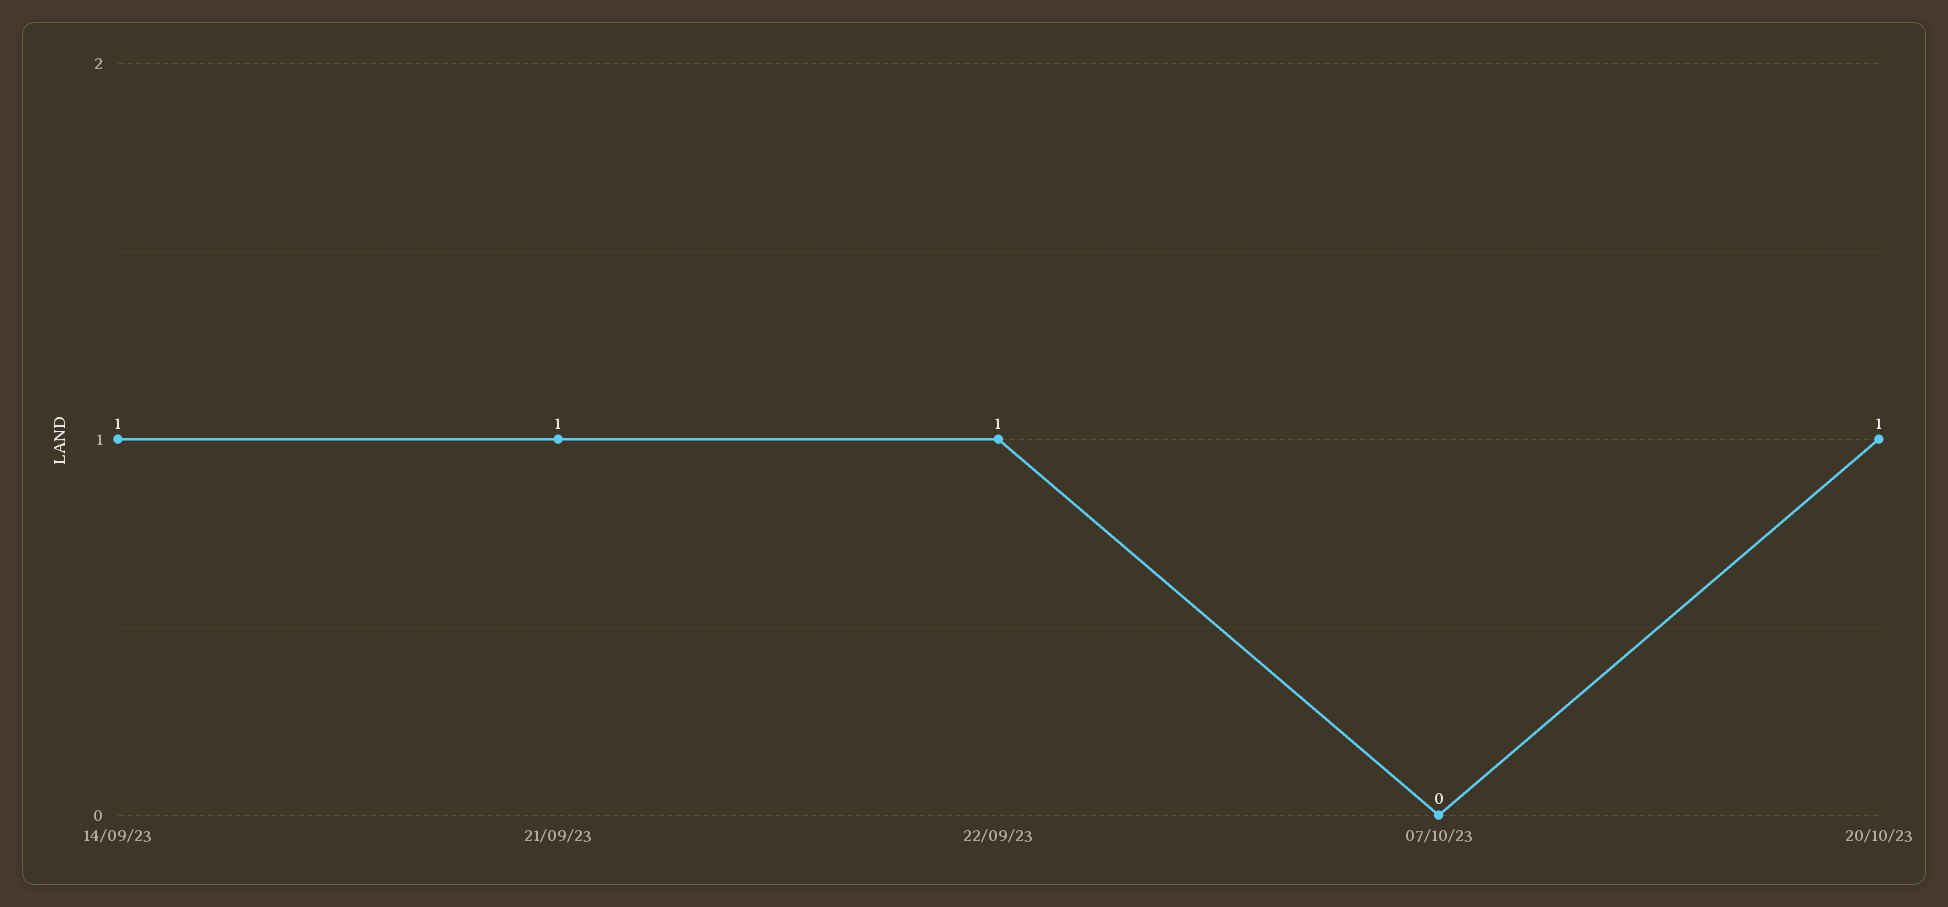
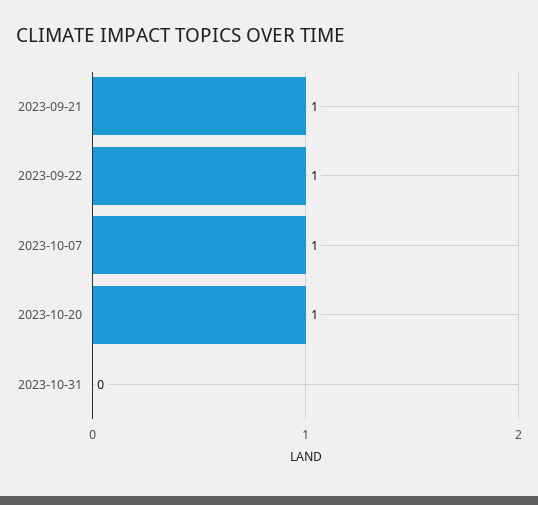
14/09/23: 1 -> none
07/10/23: 0 -> 1
2023-10-31: none -> 0

